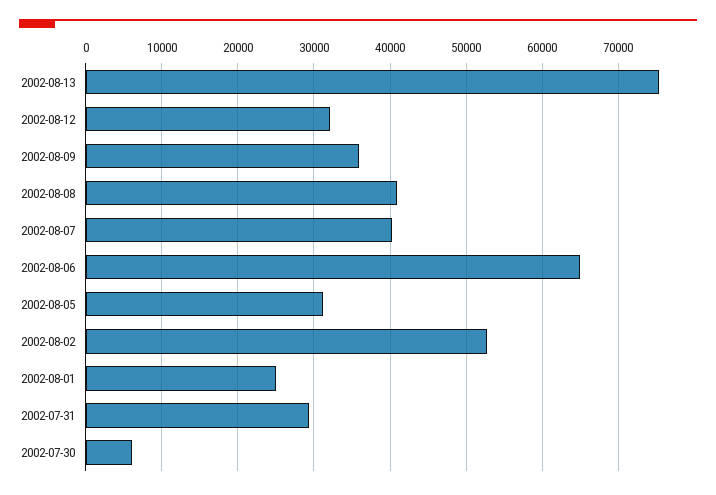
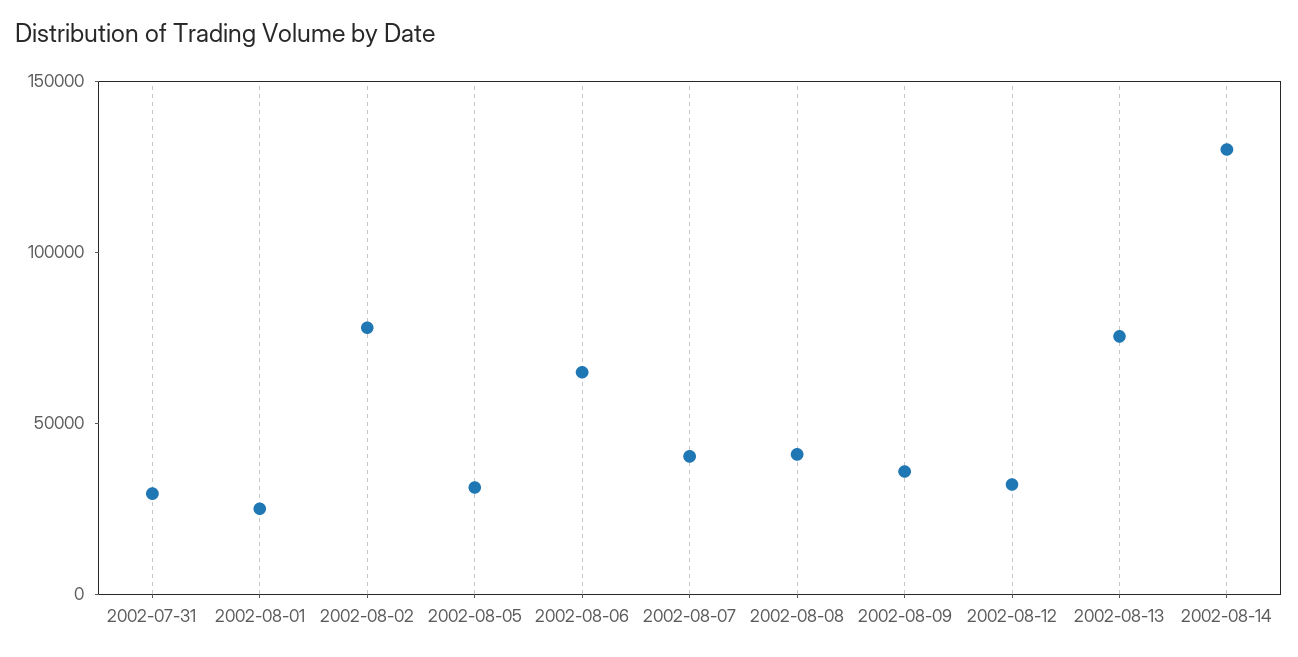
2002-08-02: 53000 -> 80000
2002-07-30: 6000 -> none
2002-08-14: none -> 130000

